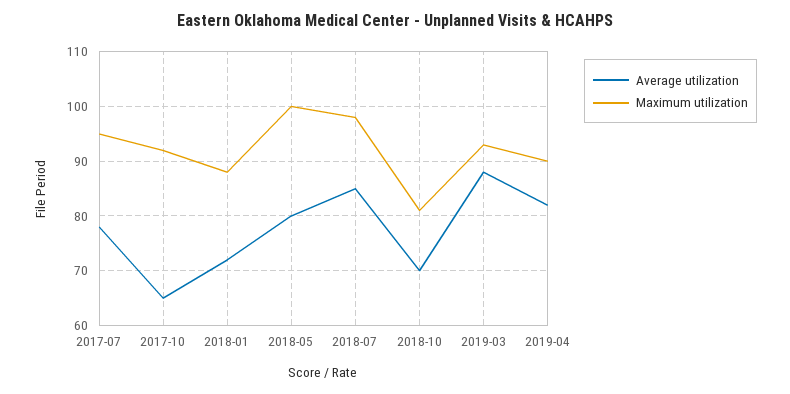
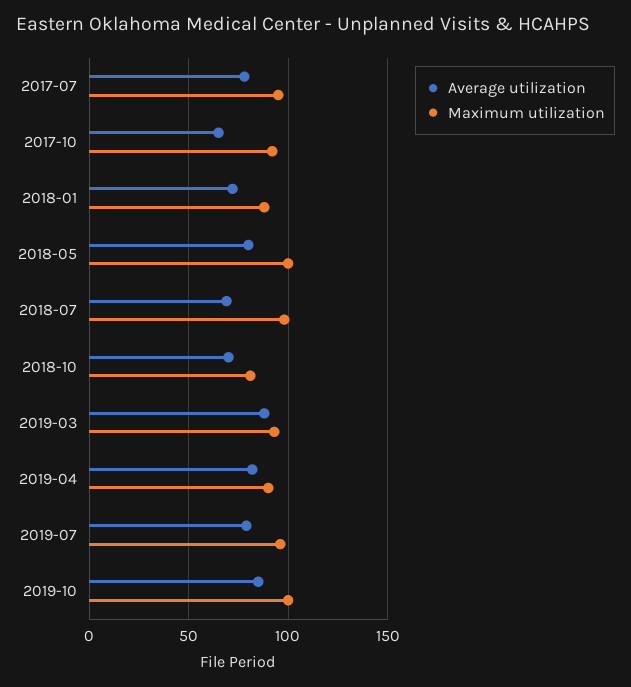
Average utilization, 2018-07: 85 -> 70
Average utilization, 2019-07: none -> 80
Maximum utilization, 2019-07: none -> 95
Average utilization, 2019-10: none -> 85
Maximum utilization, 2019-10: none -> 100

